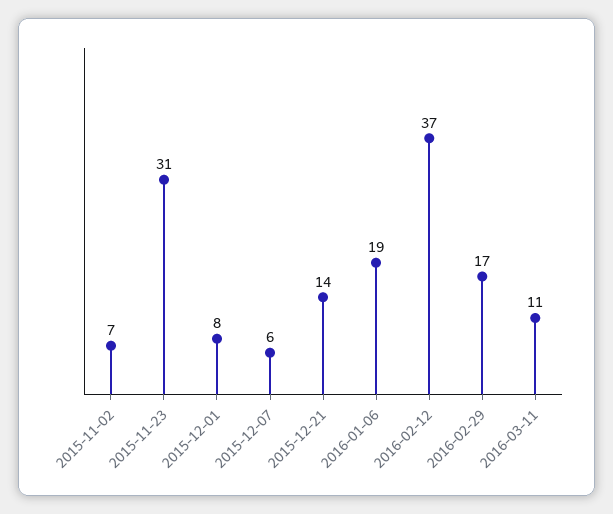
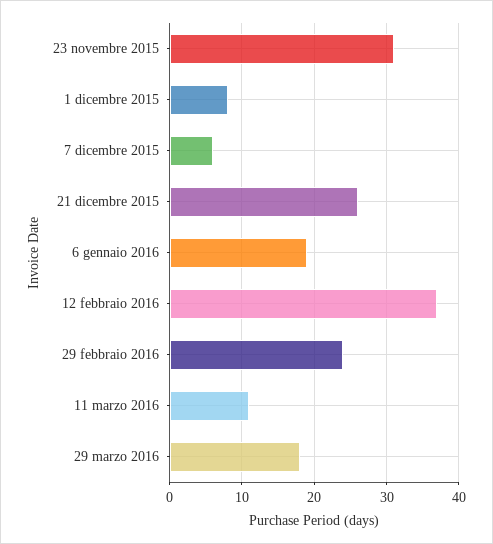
2015-11-02: 7 -> none
2015-12-21: 14 -> 26
2016-02-29: 17 -> 24
29 marzo 2016: none -> 18

